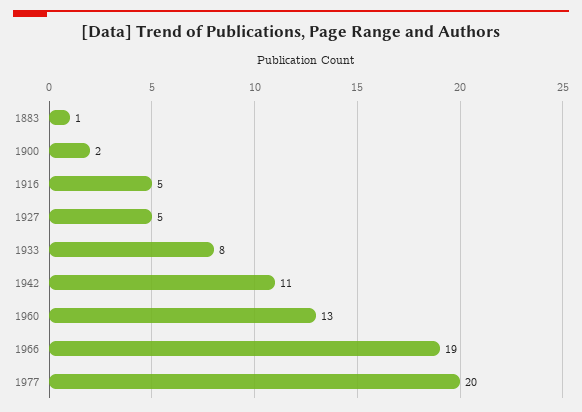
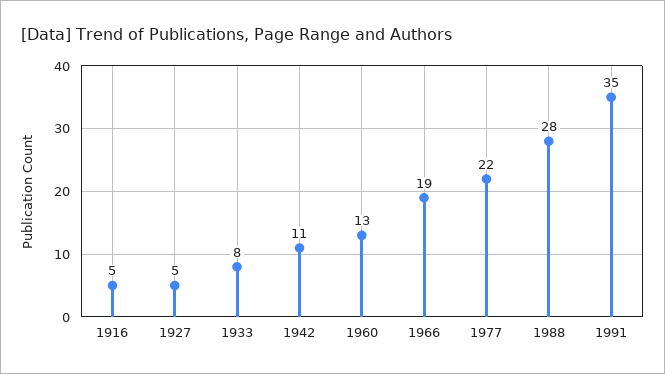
1883: 1 -> none
1900: 2 -> none
1977: 20 -> 22
1988: none -> 28
1991: none -> 35

